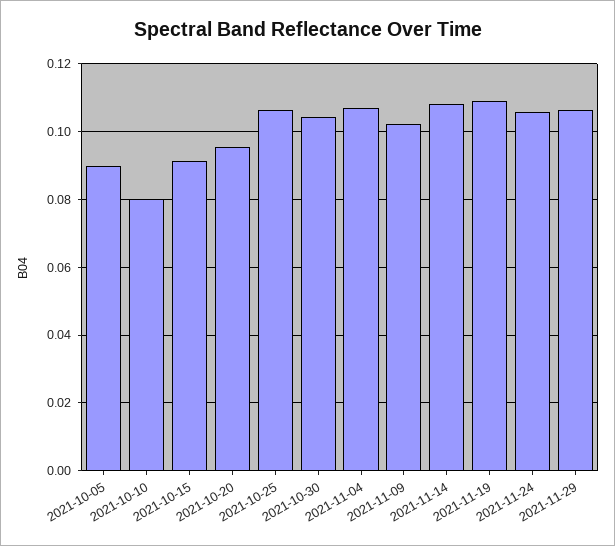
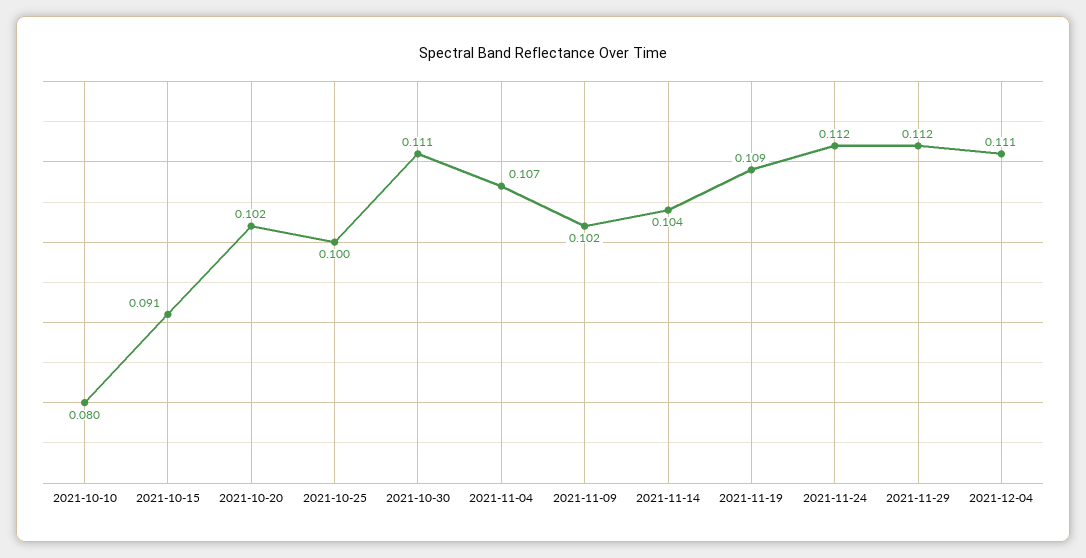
2021-10-05: 0.09 -> none
2021-10-20: 0.096 -> 0.102
2021-10-25: 0.106 -> 0.1
2021-10-30: 0.104 -> 0.111
2021-11-14: 0.108 -> 0.104
2021-11-24: 0.106 -> 0.112
2021-11-29: 0.106 -> 0.112
2021-12-04: none -> 0.111

